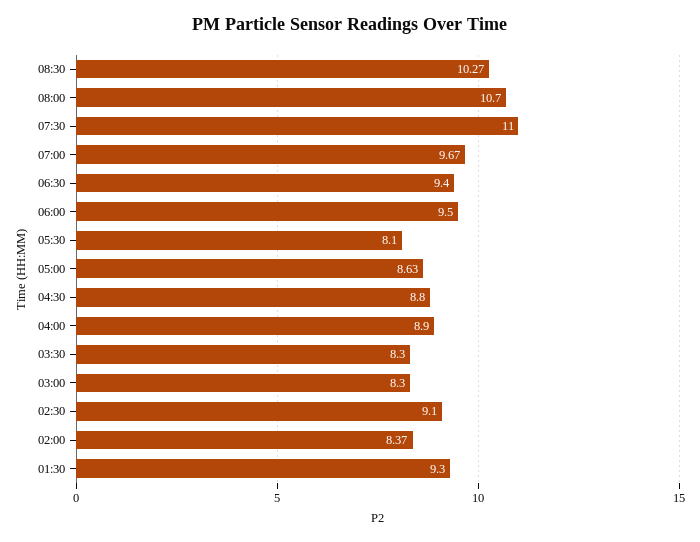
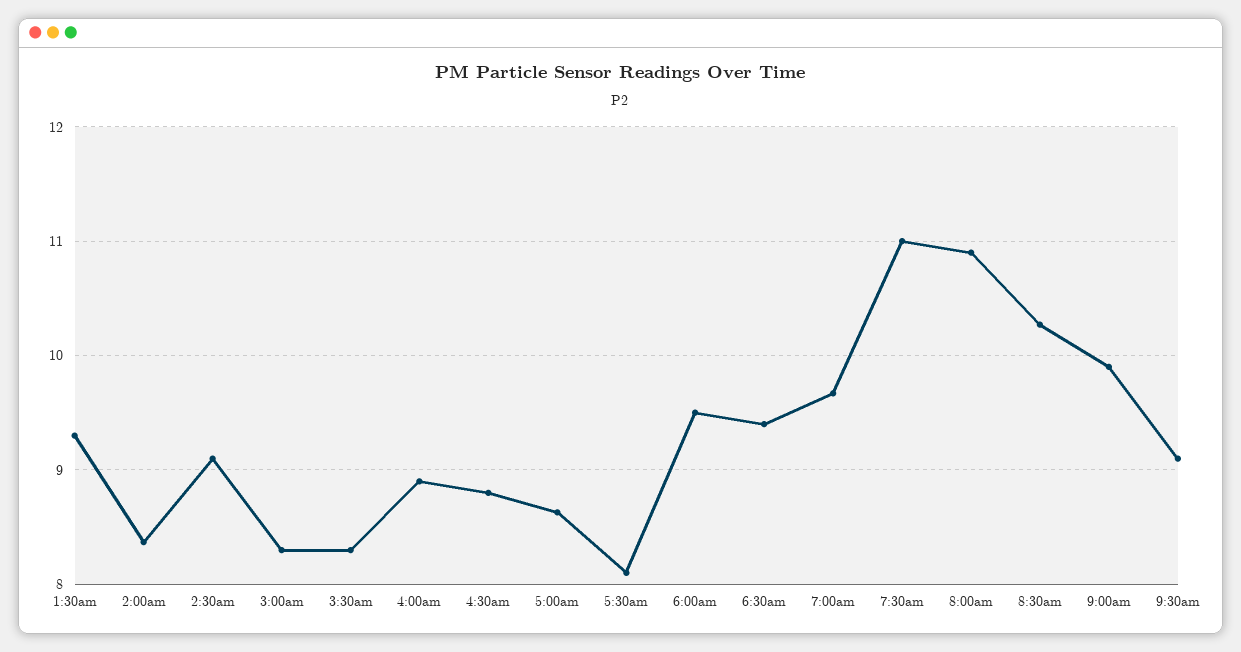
08:00: 10.7 -> 10.9
9:00am: none -> 9.9
9:30am: none -> 9.1

